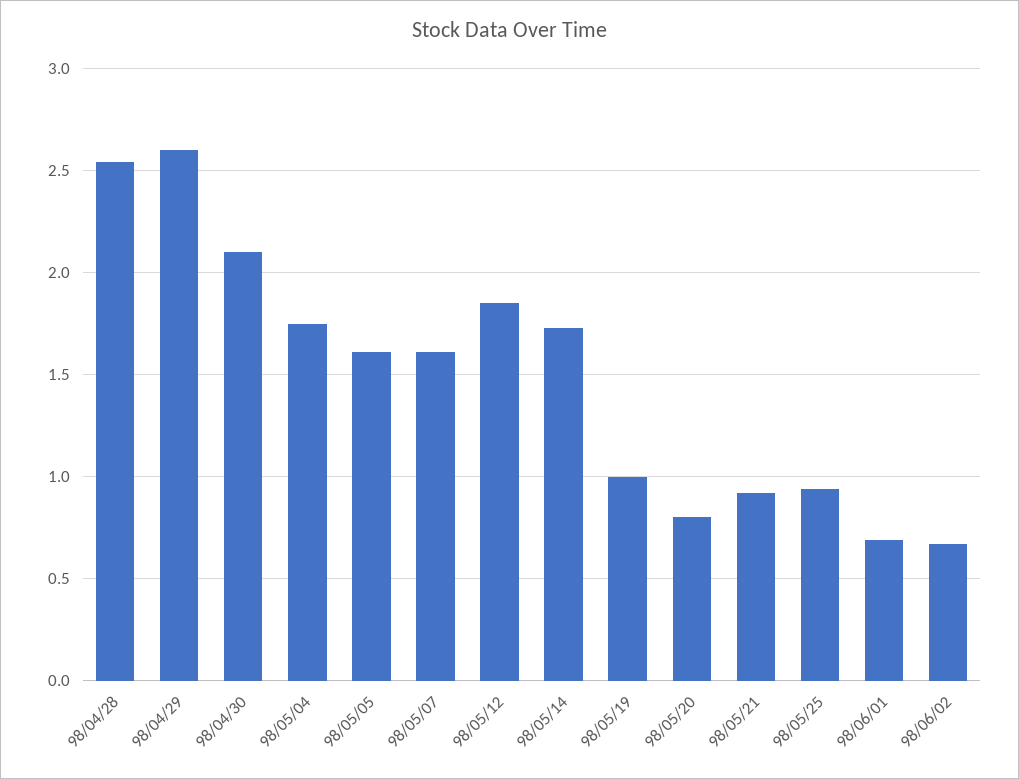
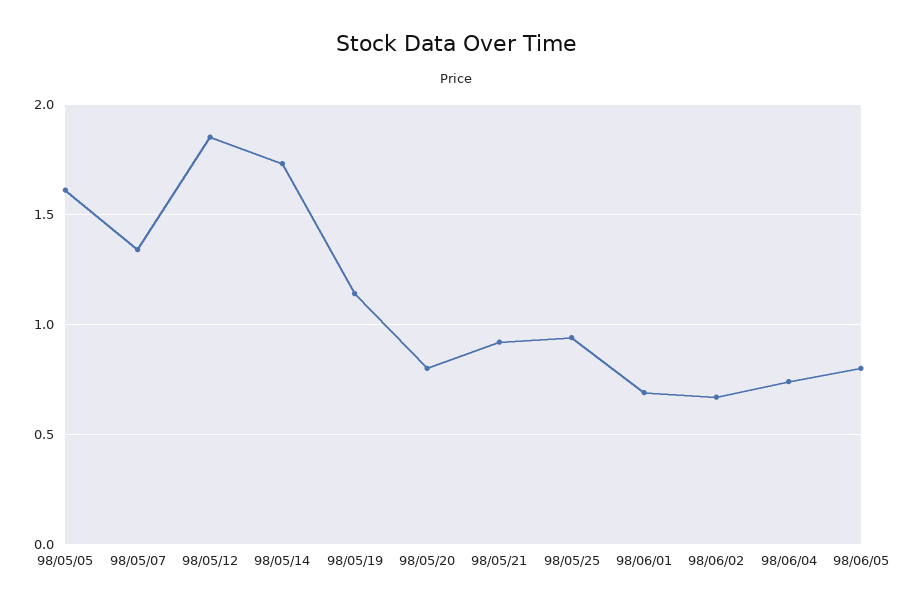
98/04/28: 2.55 -> none
98/04/29: 2.6 -> none
98/04/30: 2.1 -> none
98/05/04: 1.75 -> none
98/05/07: 1.6 -> 1.35
98/05/19: 1 -> 1.15
98/06/04: none -> 0.75
98/06/05: none -> 0.8

